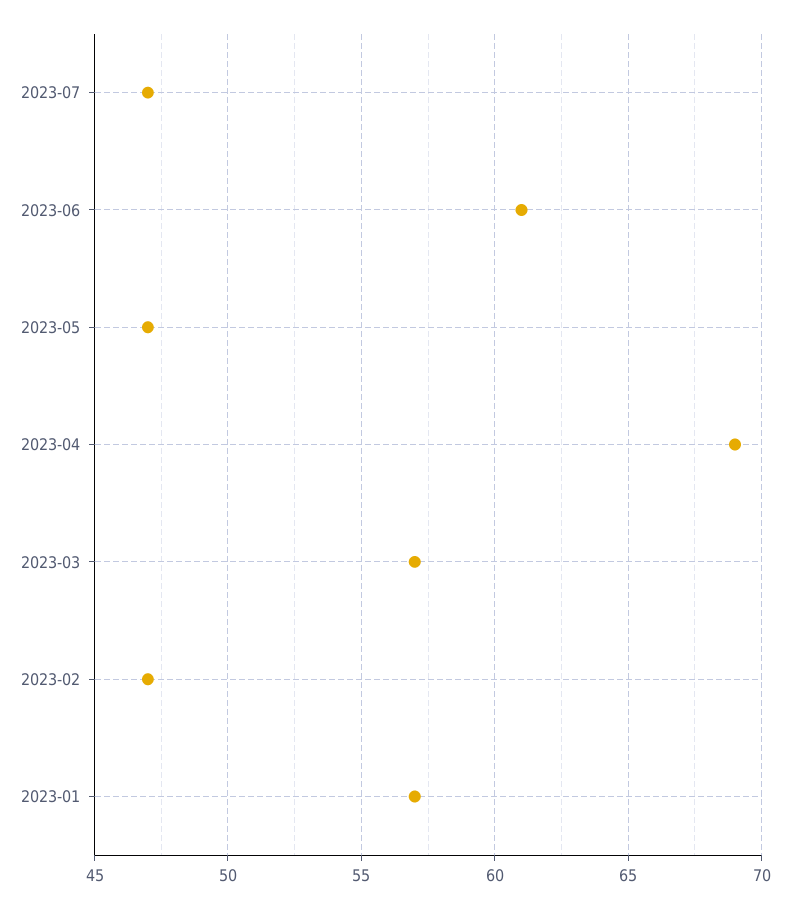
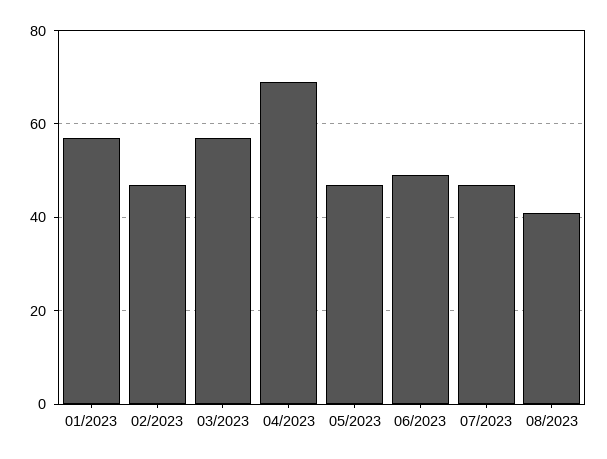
2023-06: 61 -> 50
08/2023: none -> 40

